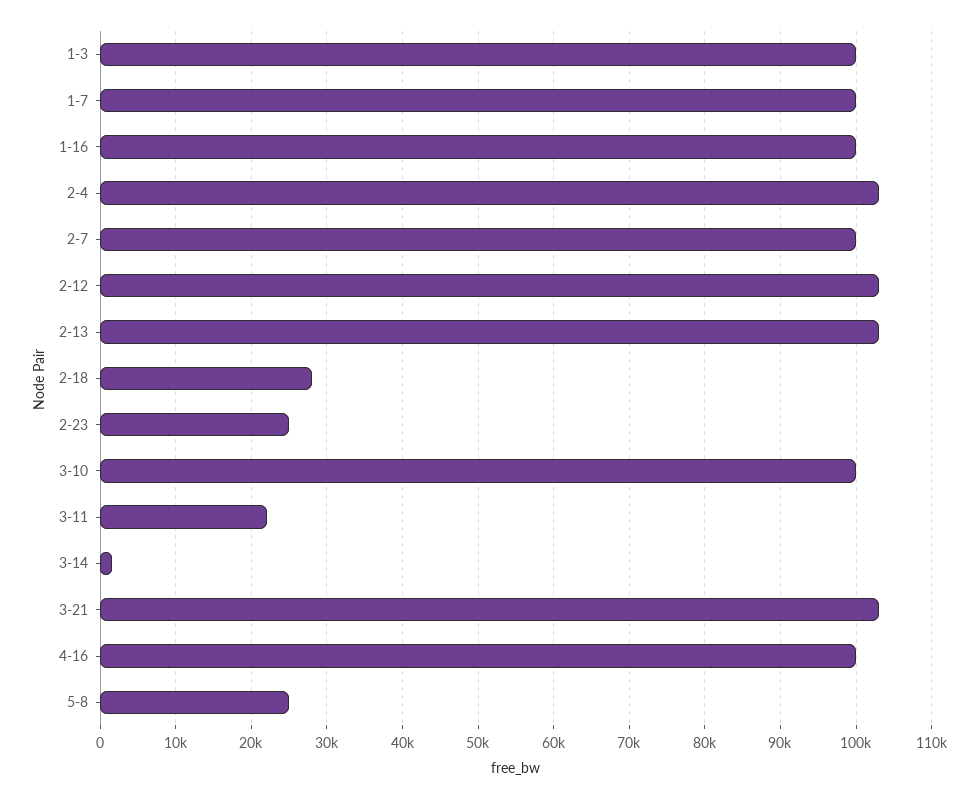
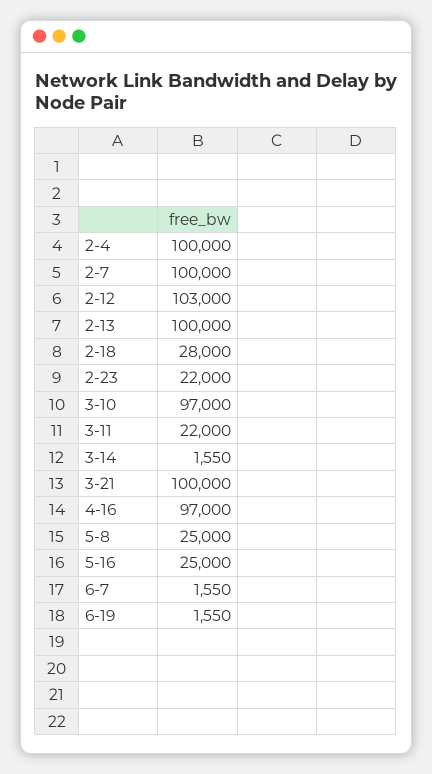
1-3: 100000 -> none
1-7: 100000 -> none
1-16: 100000 -> none
2-4: 103000 -> 100000
2-13: 103000 -> 100000
2-23: 25000 -> 22000
3-10: 100000 -> 97000
3-21: 103000 -> 100000
4-16: 100000 -> 97000
5-16: none -> 25000
6-7: none -> 1550
6-19: none -> 1550

